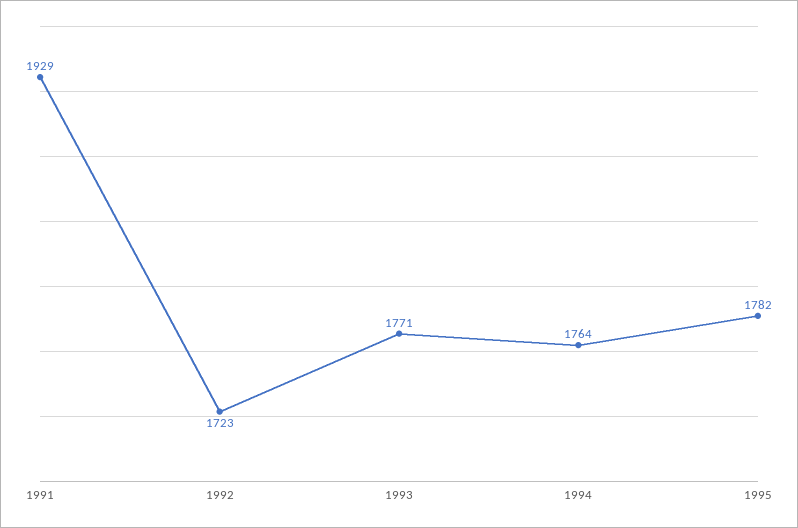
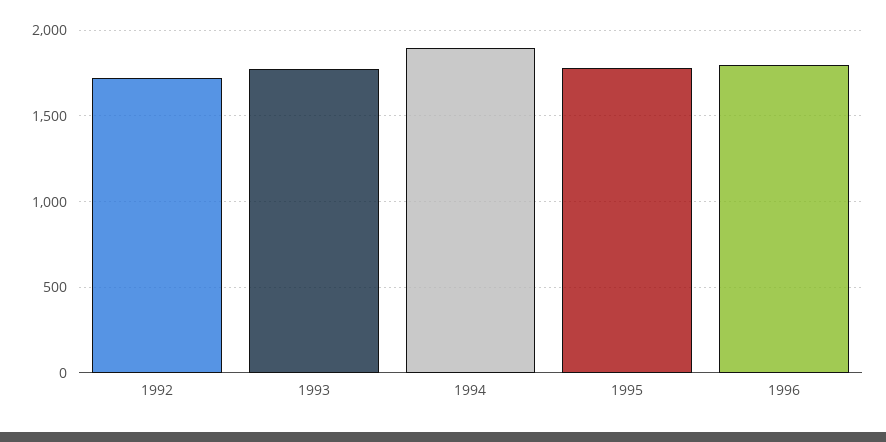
1991: 1929 -> none
1994: 1764 -> 1900
1996: none -> 1800

